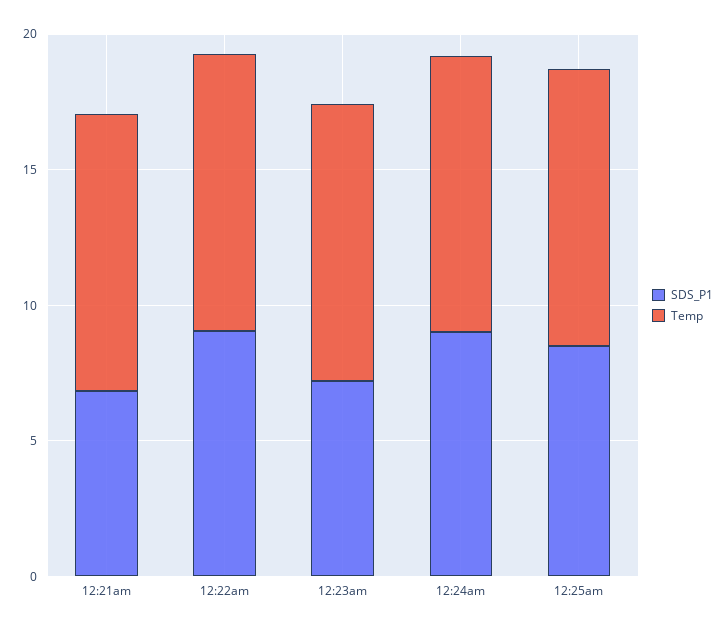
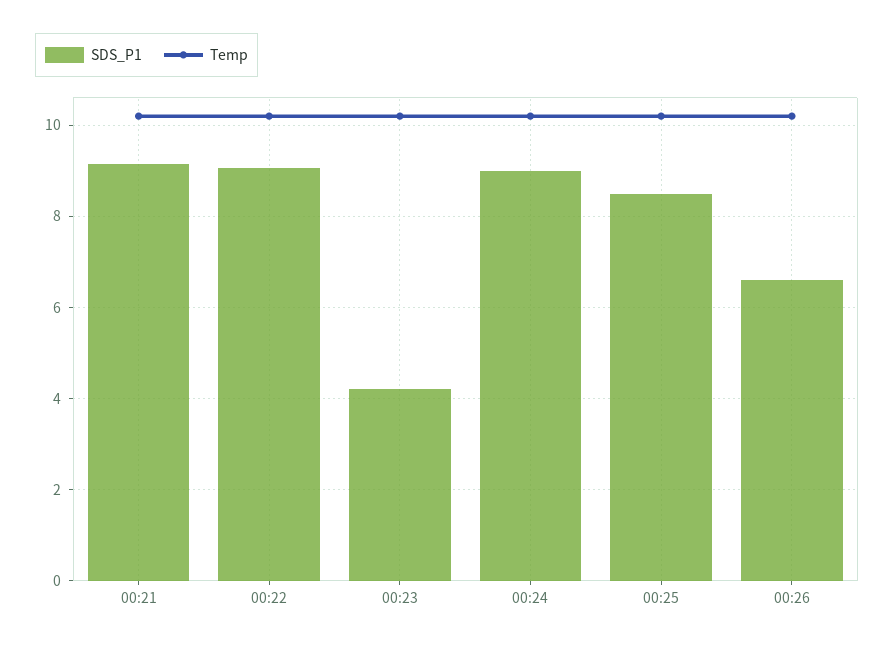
SDS_P1, 12:21am: 7 -> 9.2
SDS_P1, 12:23am: 7 -> 4.2
SDS_P1, 00:26: none -> 6.6
Temp, 00:26: none -> 10.2

